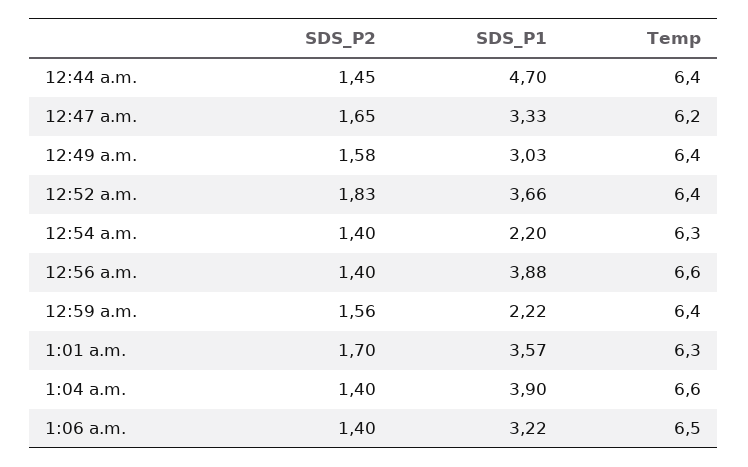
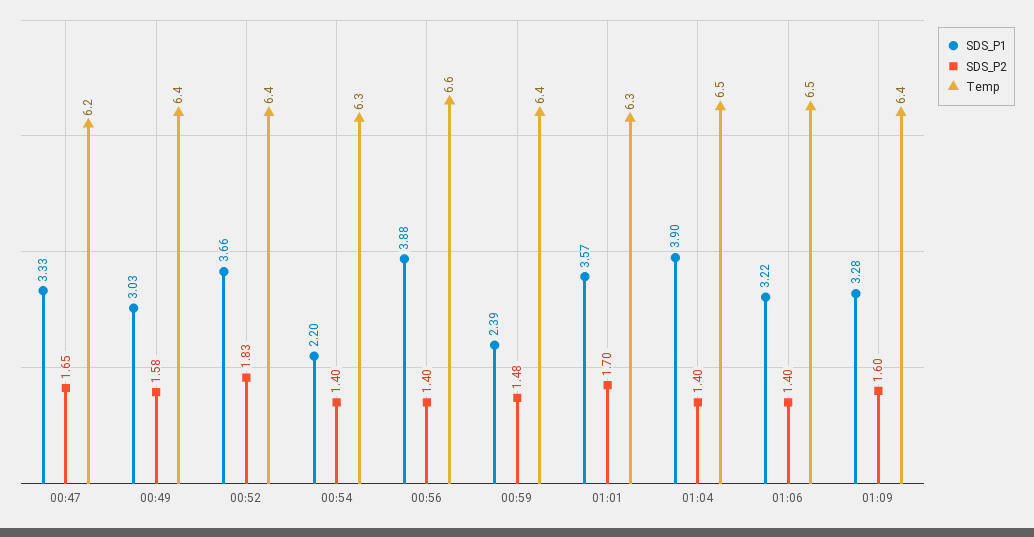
SDS_P2, 12:44 a.m.: 1.45 -> none
SDS_P1, 12:44 a.m.: 4.7 -> none
Temp, 12:44 a.m.: 6.4 -> none
SDS_P2, 12:59 a.m.: 1.56 -> 1.48
SDS_P1, 12:59 a.m.: 2.22 -> 2.39
Temp, 1:04 a.m.: 6.6 -> 6.5
SDS_P1, 01:09: none -> 3.28
SDS_P2, 01:09: none -> 1.6
Temp, 01:09: none -> 6.4

